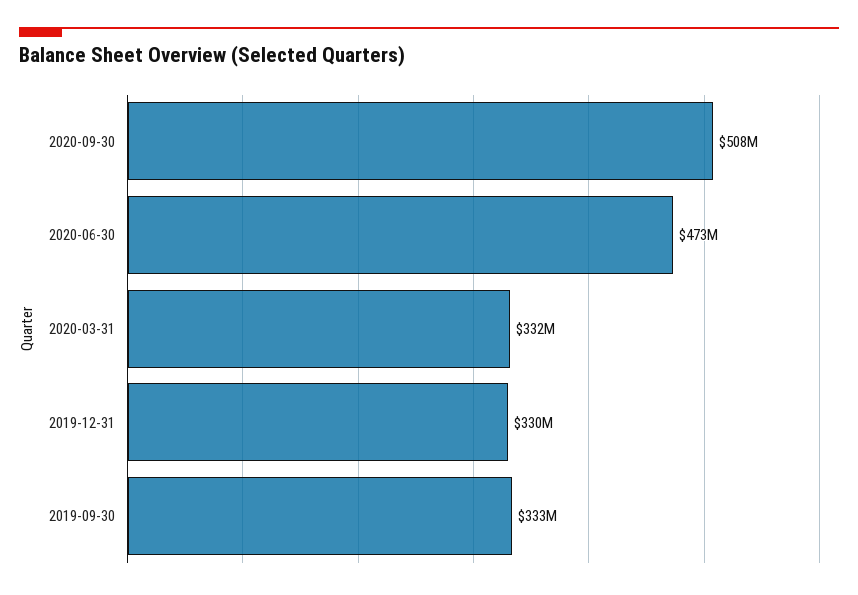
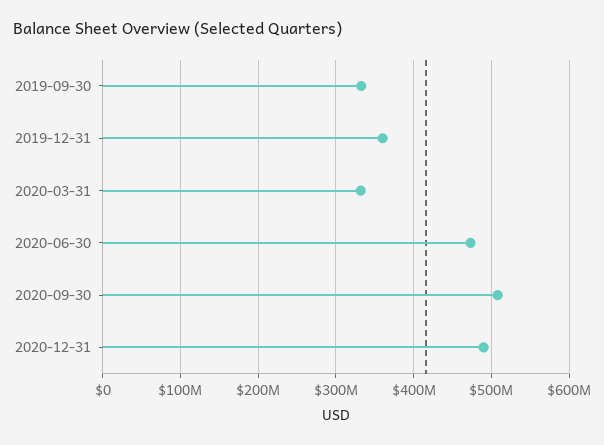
2019-12-31: 330000000 -> 360000000
2020-12-31: none -> 490000000

